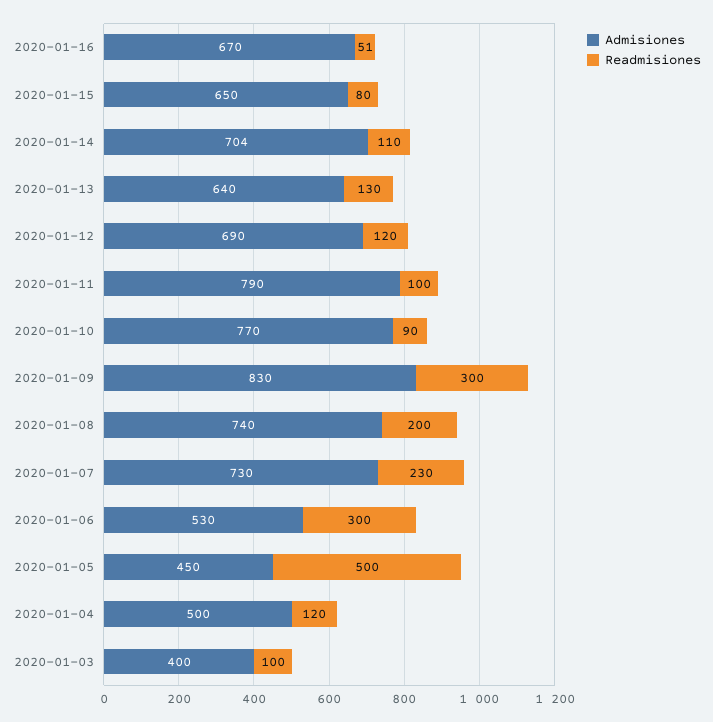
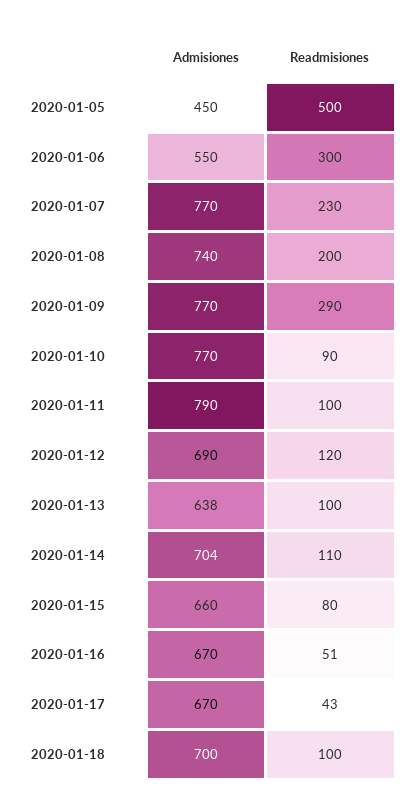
Admisiones, 2020-01-15: 650 -> 660
Admisiones, 2020-01-13: 640 -> 638
Readmisiones, 2020-01-13: 130 -> 100
Admisiones, 2020-01-09: 830 -> 770
Readmisiones, 2020-01-09: 300 -> 290
Admisiones, 2020-01-07: 730 -> 770
Admisiones, 2020-01-06: 530 -> 550
Admisiones, 2020-01-04: 500 -> none
Readmisiones, 2020-01-04: 120 -> none
Admisiones, 2020-01-03: 400 -> none
Readmisiones, 2020-01-03: 100 -> none
Admisiones, 2020-01-17: none -> 670
Readmisiones, 2020-01-17: none -> 43
Admisiones, 2020-01-18: none -> 700
Readmisiones, 2020-01-18: none -> 100

